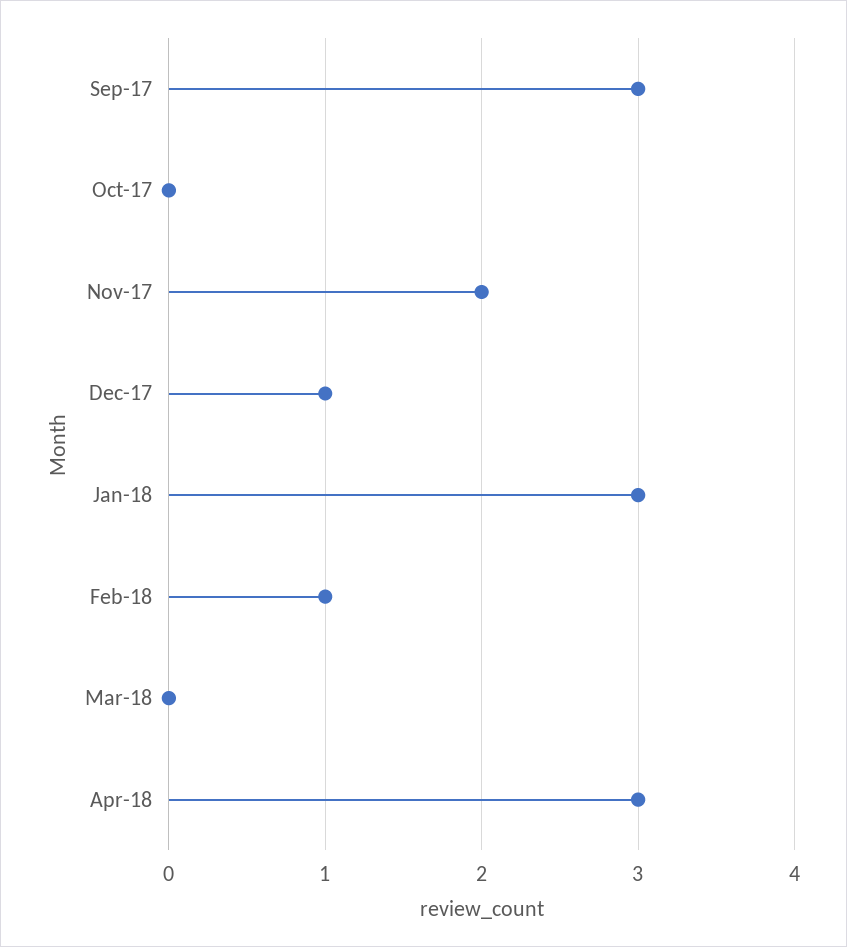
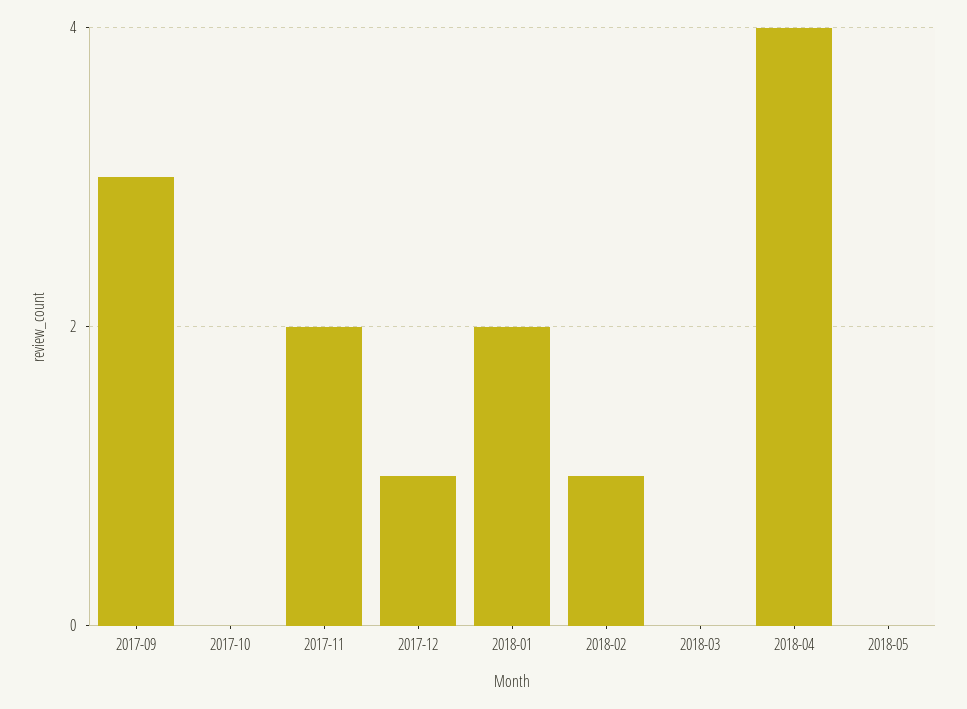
Jan-18: 3 -> 2
Apr-18: 3 -> 4
2018-05: none -> 0

